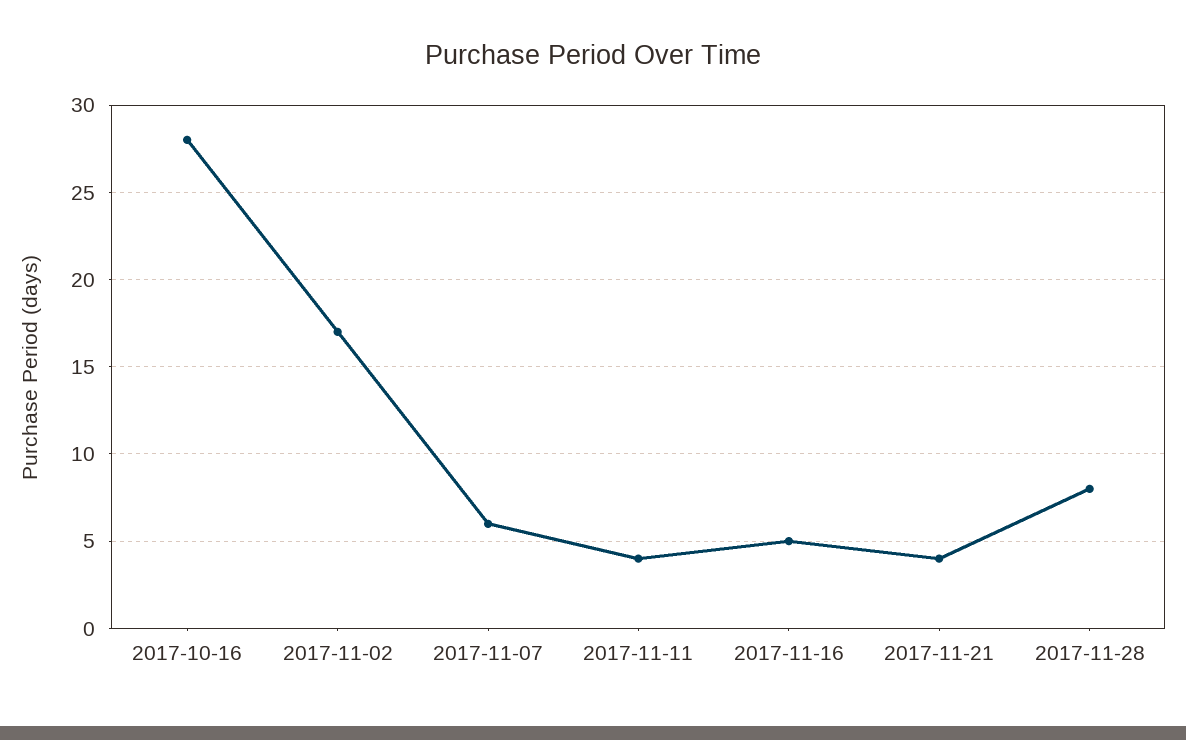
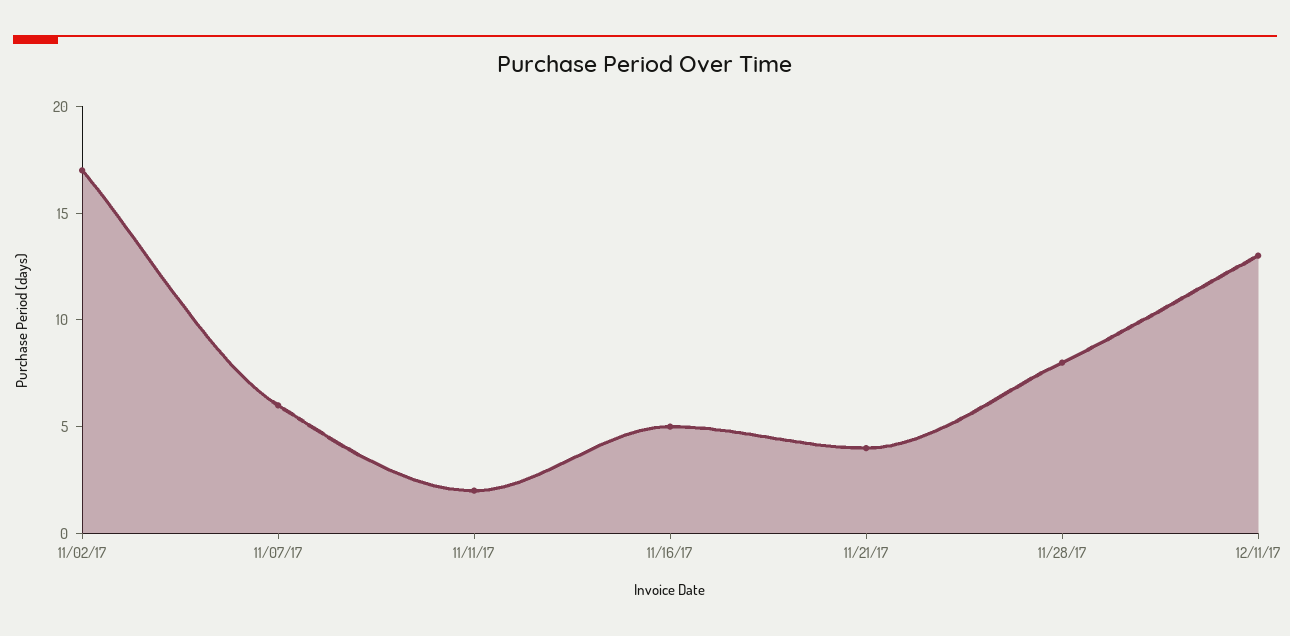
2017-10-16: 28 -> none
2017-11-11: 4 -> 2
12/11/17: none -> 13

